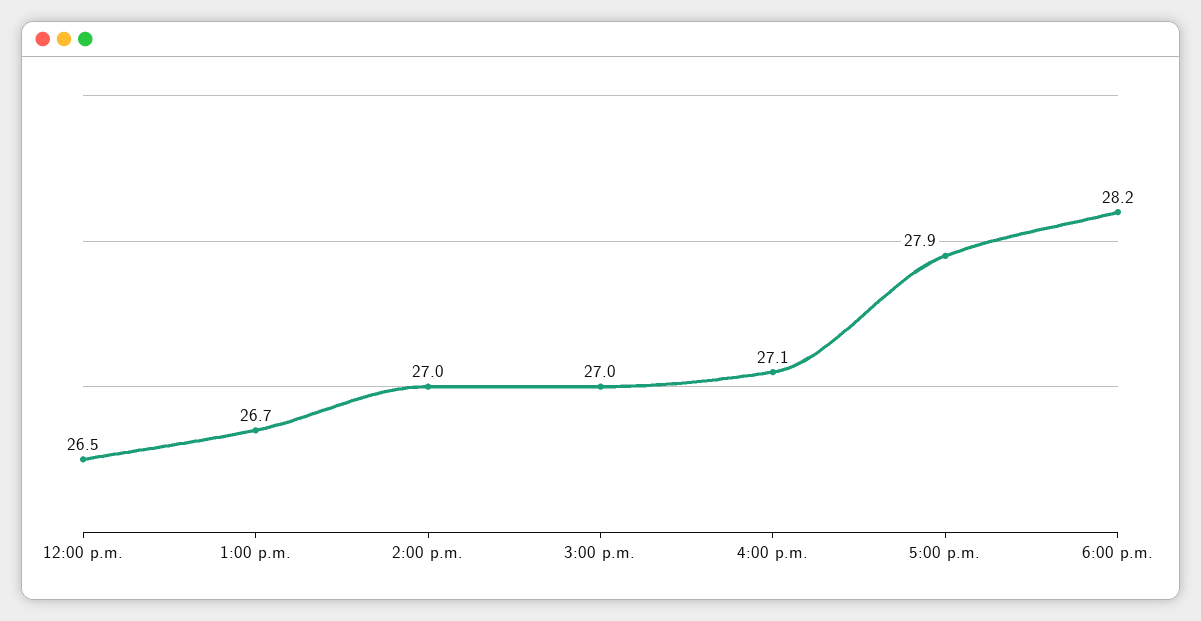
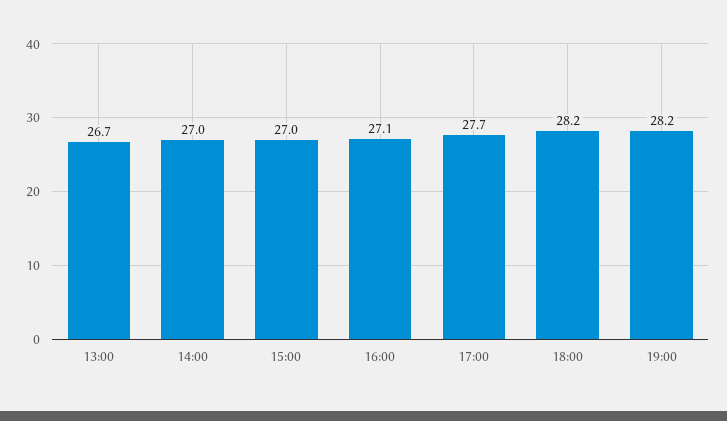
12:00 p.m.: 26.5 -> none
5:00 p.m.: 27.9 -> 27.7
19:00: none -> 28.2

